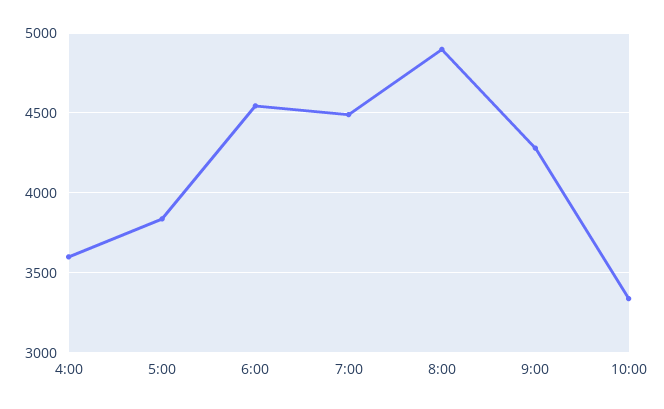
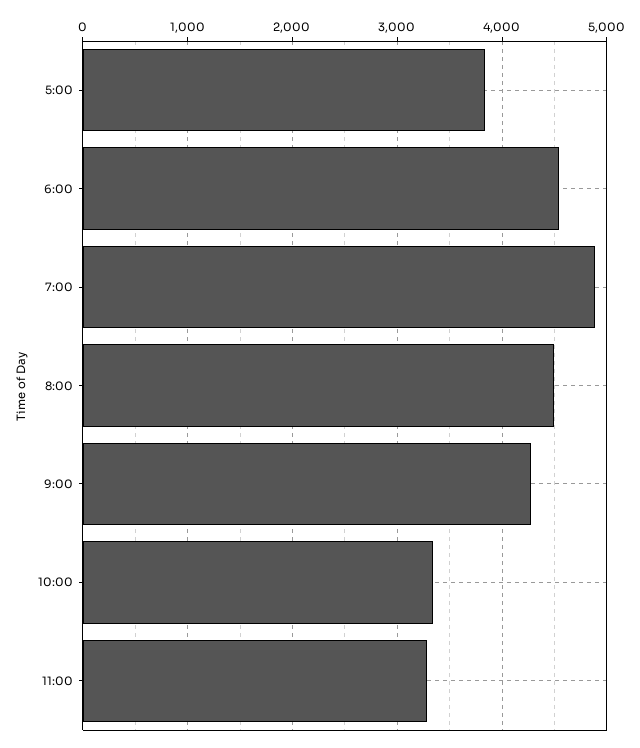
4:00: 3600 -> none
7:00: 4500 -> 4900
8:00: 4900 -> 4500
11:00: none -> 3300

